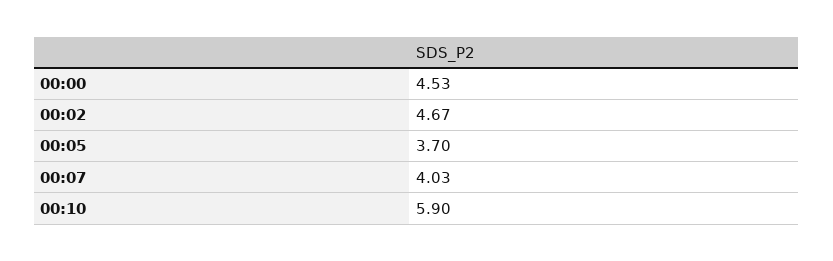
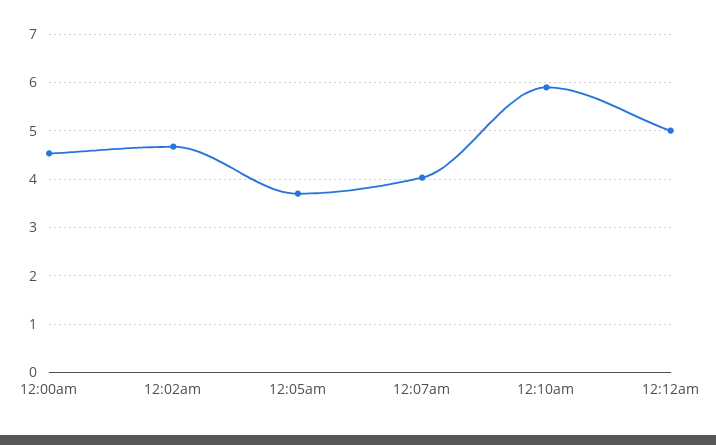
12:12am: none -> 5

